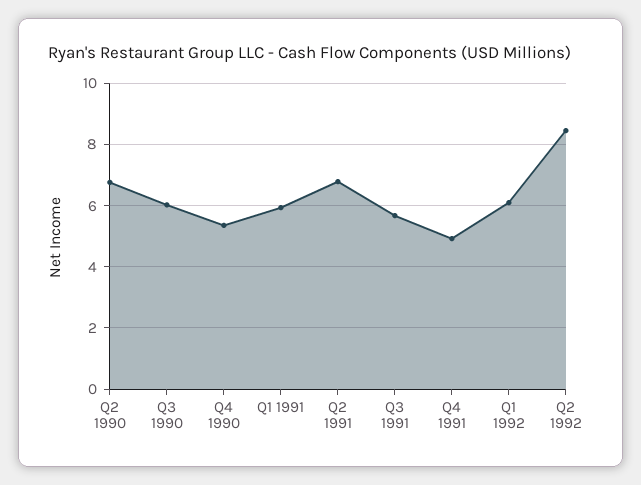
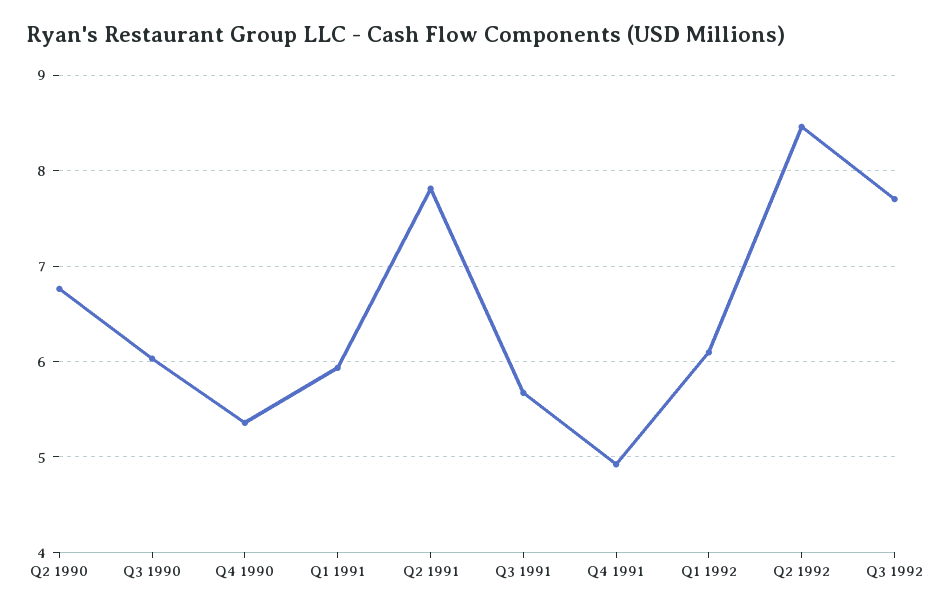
Q2 1991: 6.8 -> 7.8
Q3 1992: none -> 7.7

